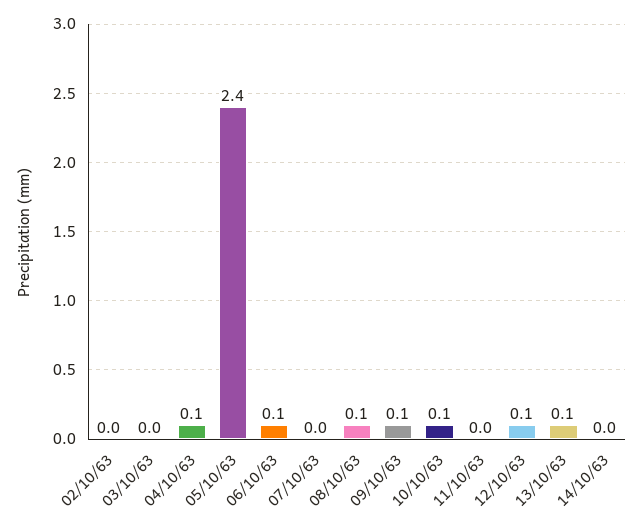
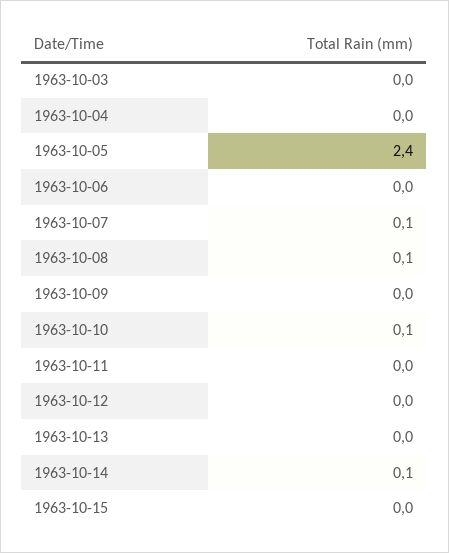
02/10/63: 0 -> none
04/10/63: 0.1 -> 0
06/10/63: 0.1 -> 0
07/10/63: 0 -> 0.1
09/10/63: 0.1 -> 0
12/10/63: 0.1 -> 0
13/10/63: 0.1 -> 0
14/10/63: 0 -> 0.1
1963-10-15: none -> 0

